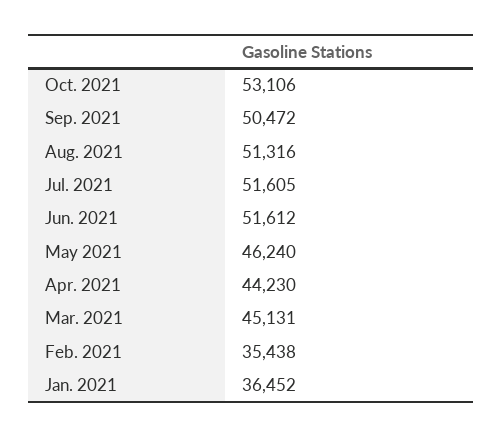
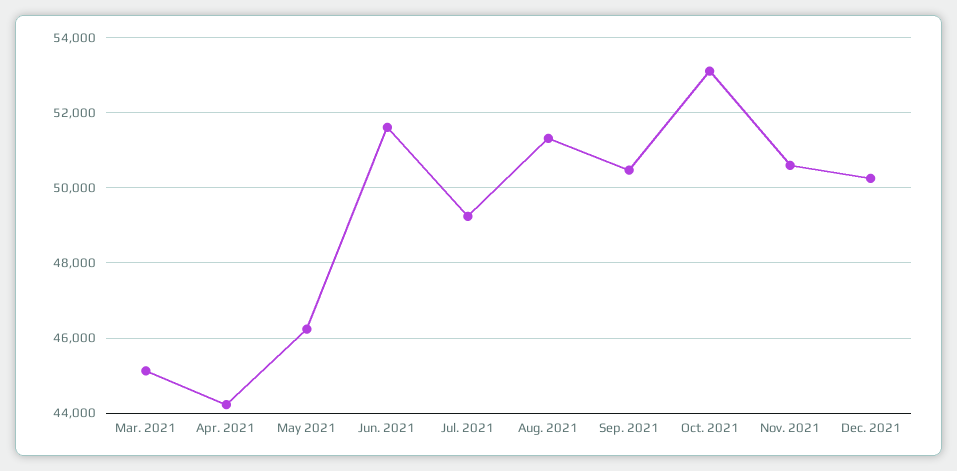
Jul. 2021: 51605 -> 49200
Feb. 2021: 35438 -> none
Jan. 2021: 36452 -> none
Nov. 2021: none -> 50600
Dec. 2021: none -> 50200

